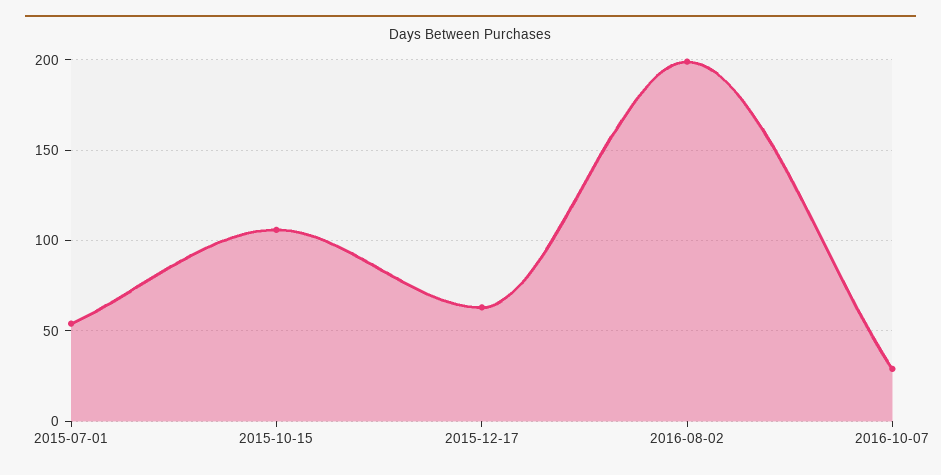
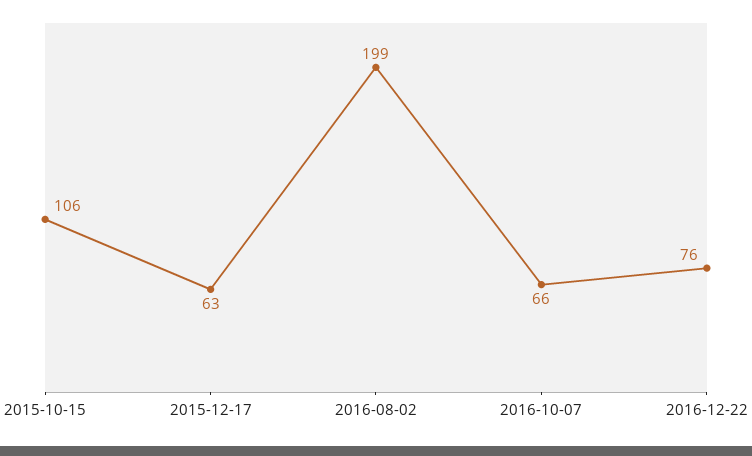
2015-07-01: 55 -> none
2016-10-07: 30 -> 66
2016-12-22: none -> 76

